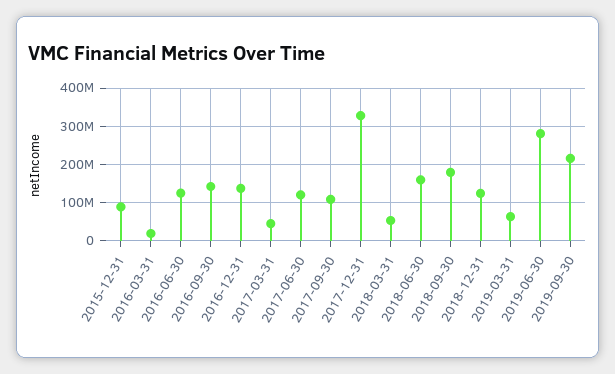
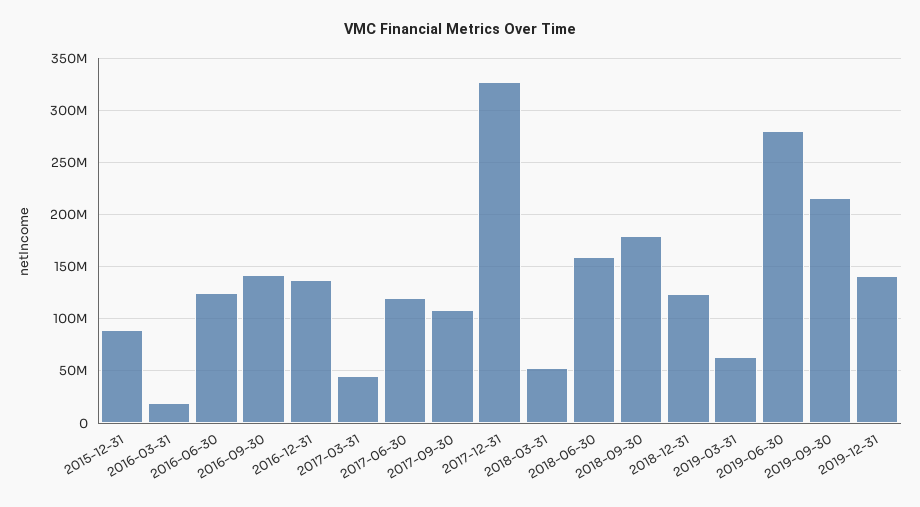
2019-12-31: none -> 140000000

